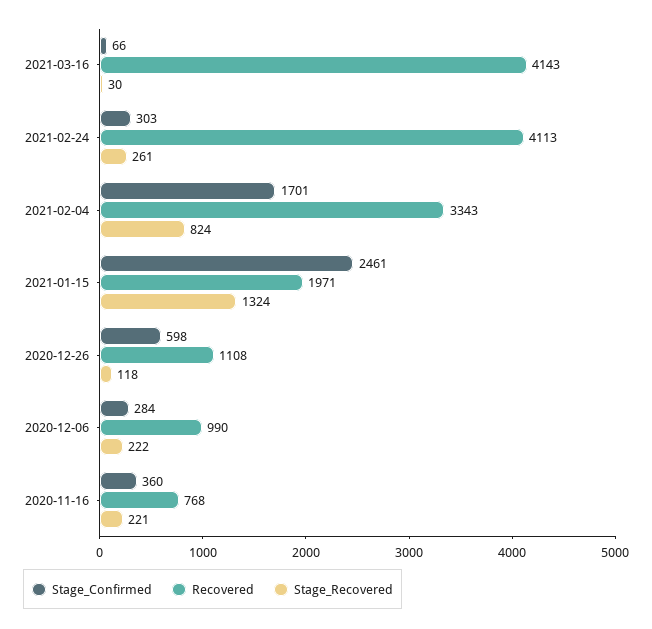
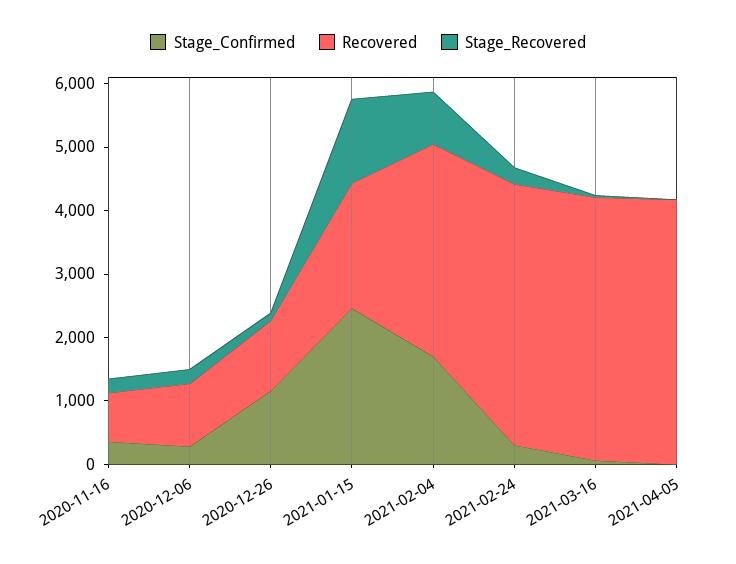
Stage_Confirmed, 2020-12-26: 598 -> 1200
Stage_Confirmed, 2021-04-05: none -> 0
Recovered, 2021-04-05: none -> 4200
Stage_Recovered, 2021-04-05: none -> 0

